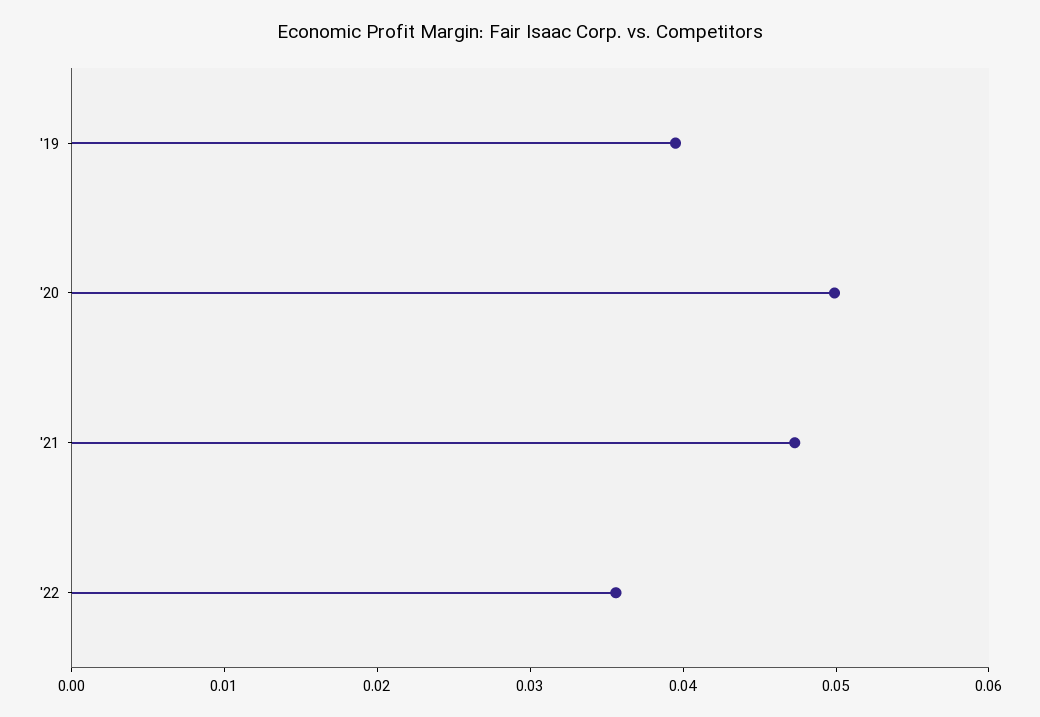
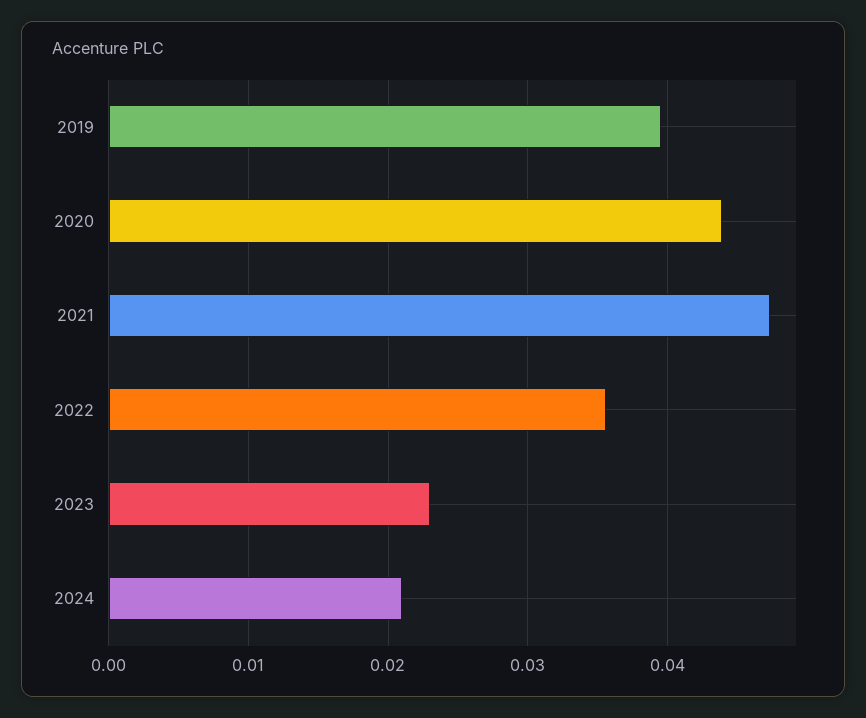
'20: 0.05 -> 0.044
2023: none -> 0.023
2024: none -> 0.021

